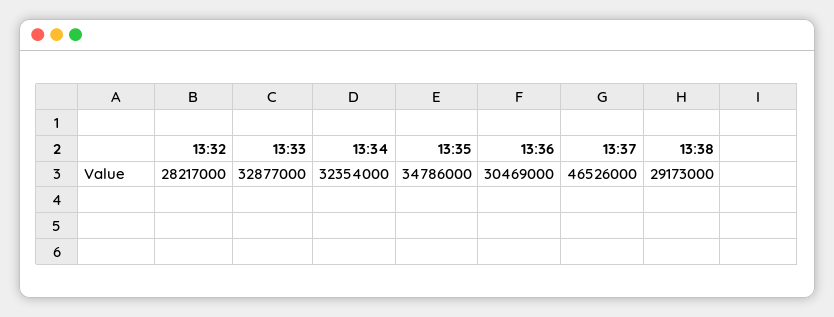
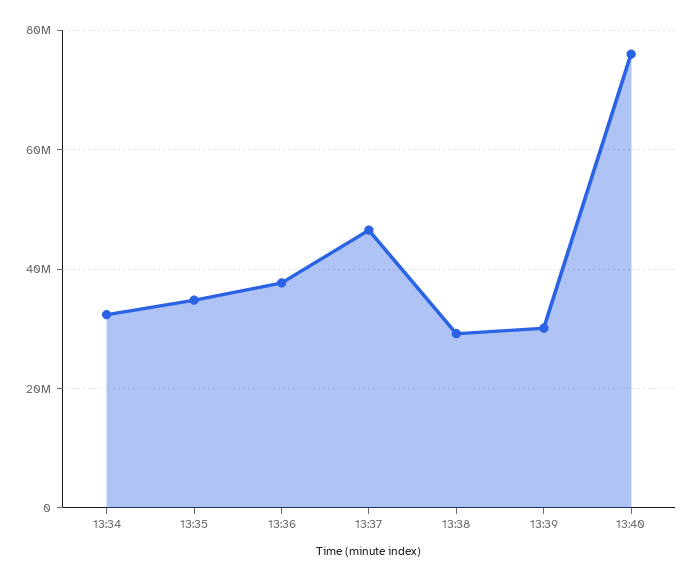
13:32: 28217000 -> none
13:33: 32877000 -> none
13:36: 30469000 -> 38000000
13:39: none -> 30000000
13:40: none -> 76000000

